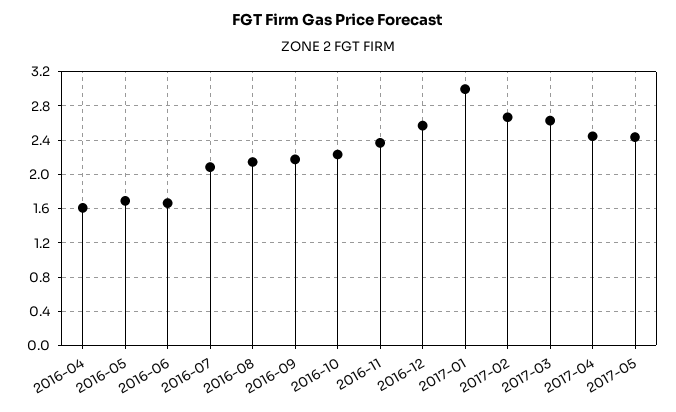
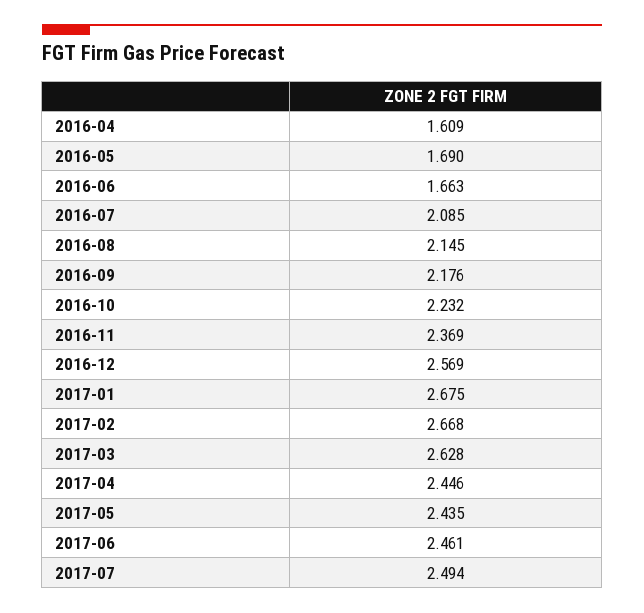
2017-01: 3 -> 2.675
2017-06: none -> 2.461
2017-07: none -> 2.494

